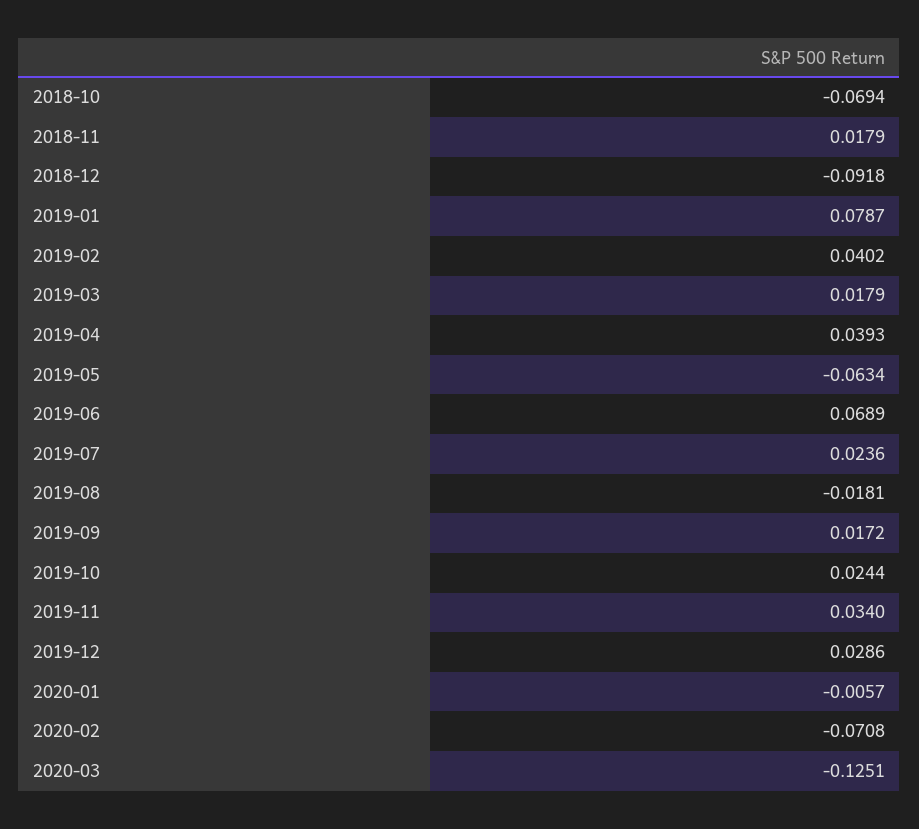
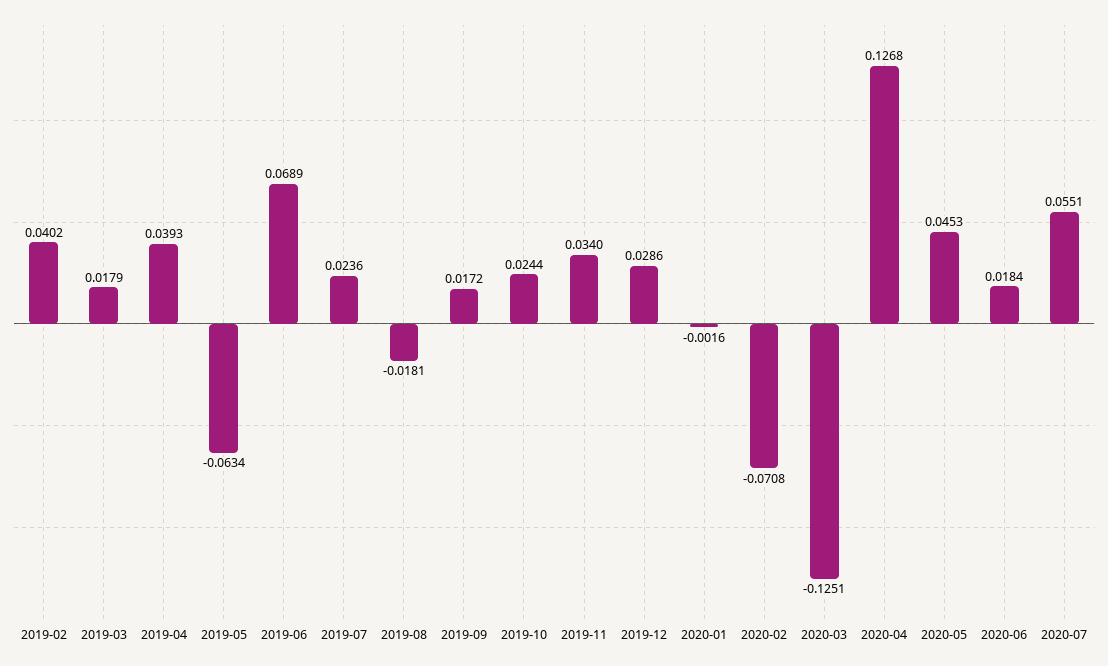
2018-10: -0.0694 -> none
2018-11: 0.0179 -> none
2018-12: -0.0918 -> none
2019-01: 0.0787 -> none
2020-01: -0.0057 -> -0.0016
2020-04: none -> 0.1268
2020-05: none -> 0.0453
2020-06: none -> 0.0184
2020-07: none -> 0.0551

